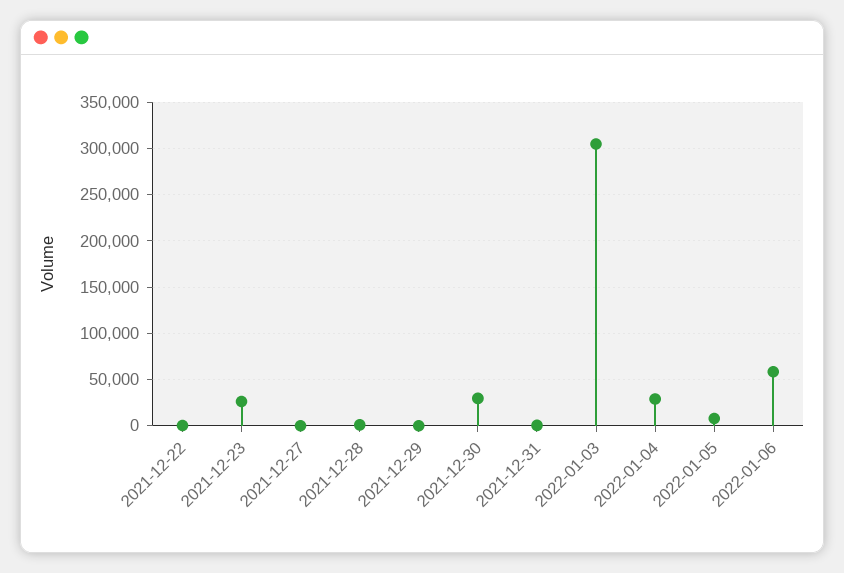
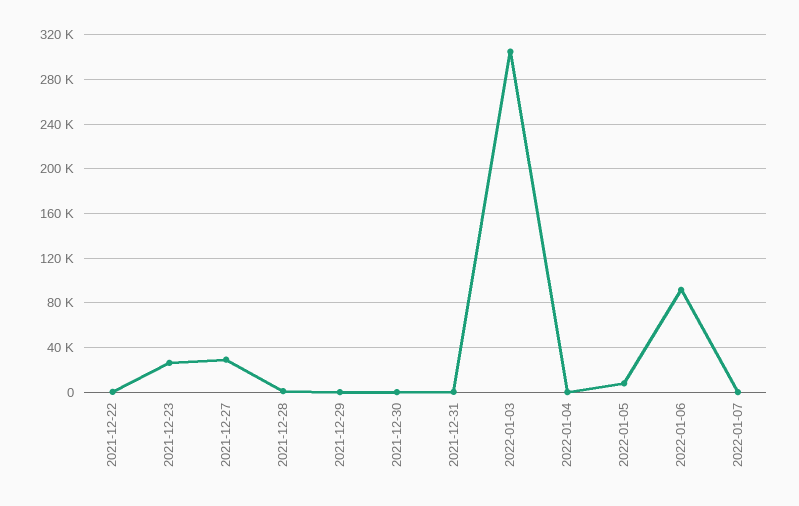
2021-12-27: 0 -> 30000
2021-12-30: 30000 -> 0
2022-01-04: 30000 -> 0
2022-01-06: 60000 -> 90000
2022-01-07: none -> 0

